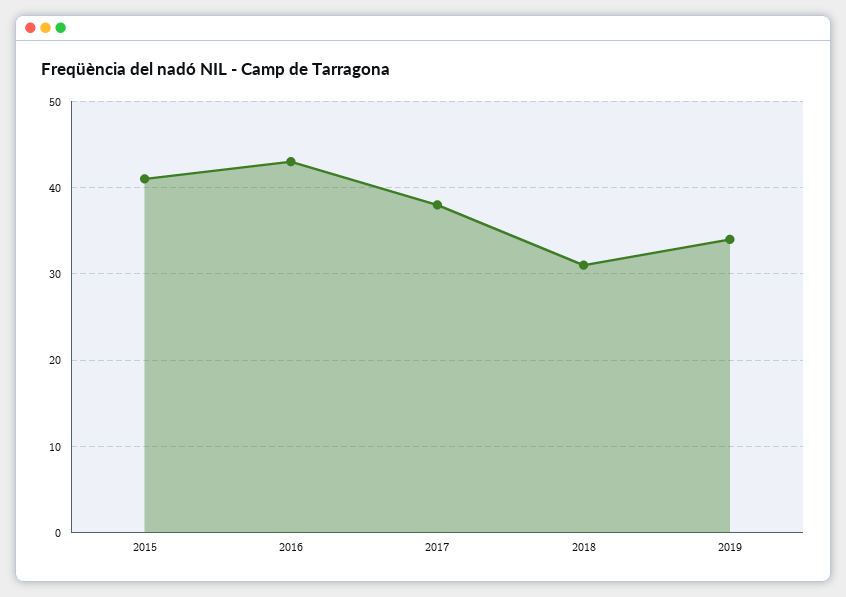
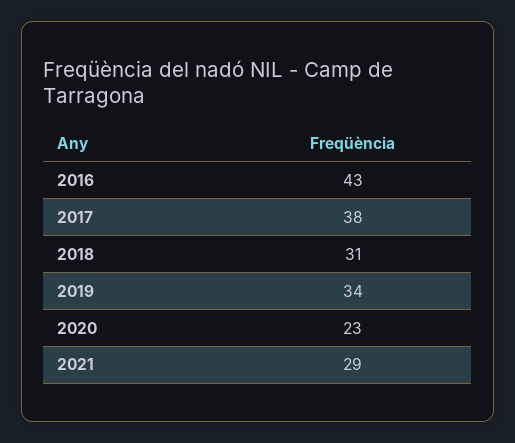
2015: 41 -> none
2020: none -> 23
2021: none -> 29

